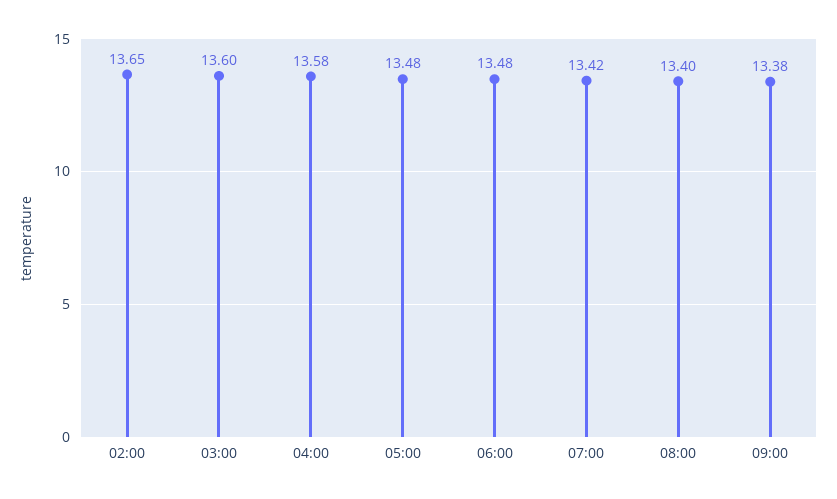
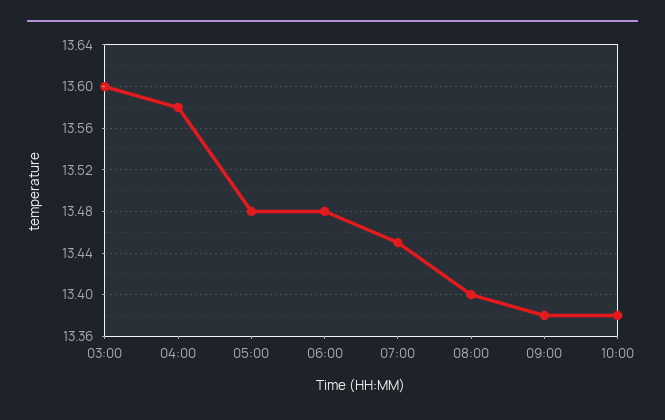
02:00: 13.65 -> none
07:00: 13.42 -> 13.45
10:00: none -> 13.38

